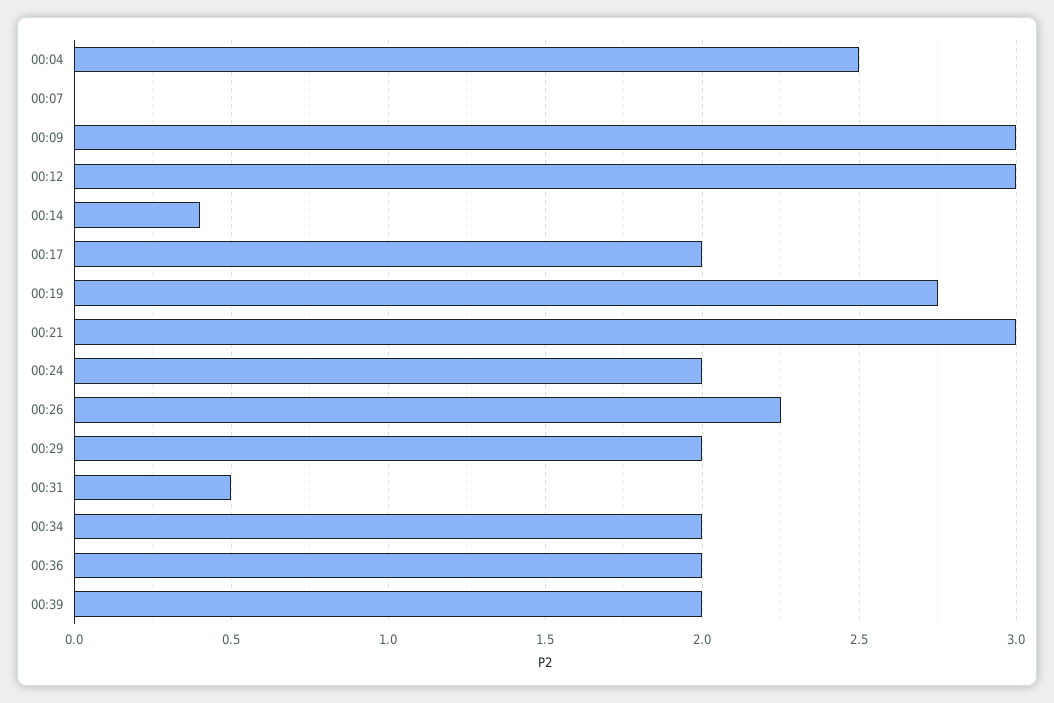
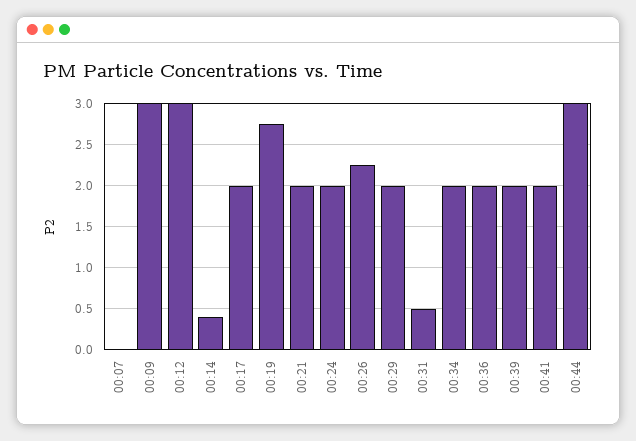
00:04: 2.5 -> none
00:21: 3 -> 2
00:41: none -> 2
00:44: none -> 3

